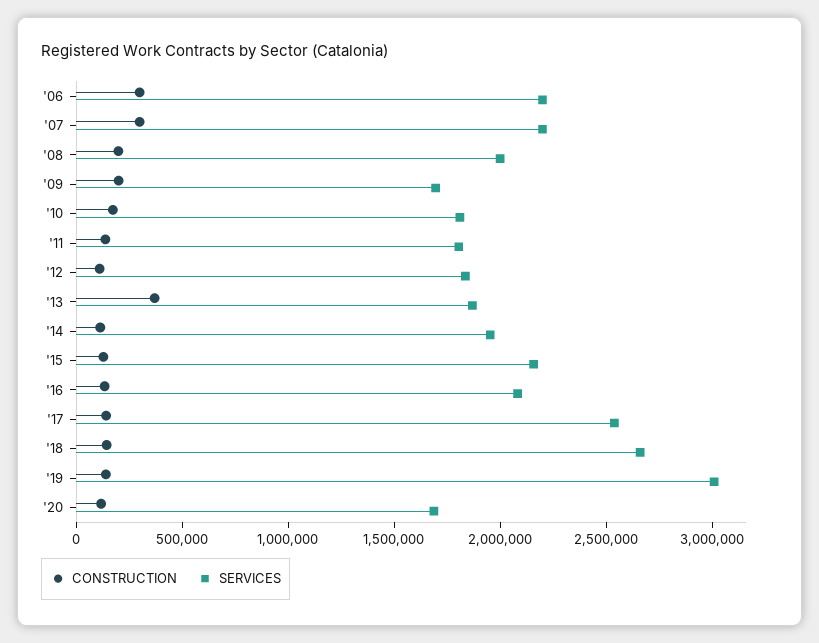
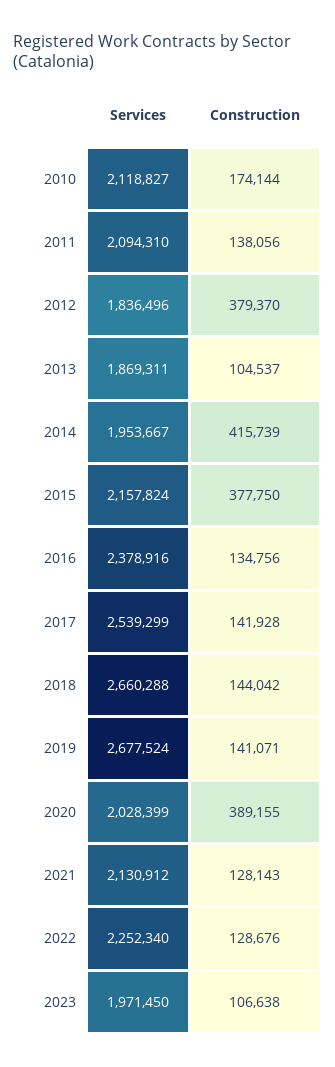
CONSTRUCTION, '06: 300000 -> none
SERVICES, '06: 2200000 -> none
CONSTRUCTION, '07: 300000 -> none
SERVICES, '07: 2200000 -> none
CONSTRUCTION, '08: 200000 -> none
SERVICES, '08: 2000000 -> none
CONSTRUCTION, '09: 200000 -> none
SERVICES, '09: 1700000 -> none
SERVICES, '10: 1800000 -> 2118827
SERVICES, '11: 1800000 -> 2094310
CONSTRUCTION, '12: 100000 -> 379370
CONSTRUCTION, '13: 400000 -> 104537
CONSTRUCTION, '14: 100000 -> 415739
CONSTRUCTION, '15: 100000 -> 377750
SERVICES, '16: 2100000 -> 2378916
SERVICES, '19: 3000000 -> 2677524
CONSTRUCTION, '20: 100000 -> 389155
SERVICES, '20: 1700000 -> 2028399
SERVICES, 2021: none -> 2130912
CONSTRUCTION, 2021: none -> 128143
SERVICES, 2022: none -> 2252340
CONSTRUCTION, 2022: none -> 128676
SERVICES, 2023: none -> 1971450
CONSTRUCTION, 2023: none -> 106638

